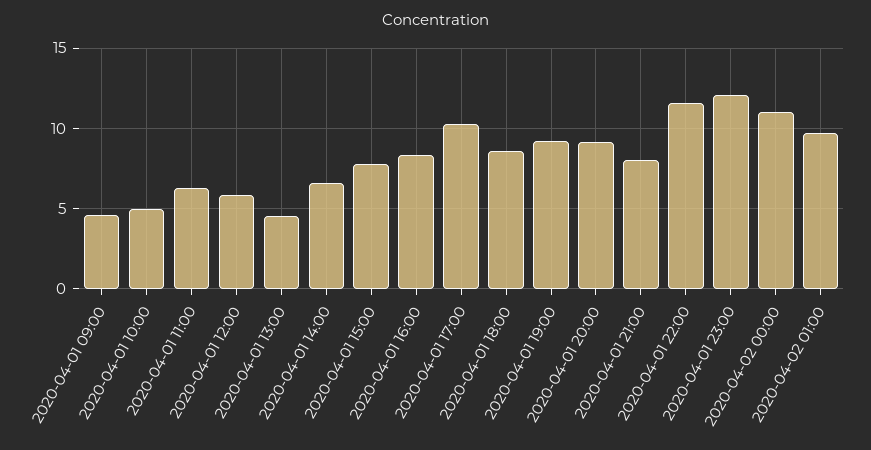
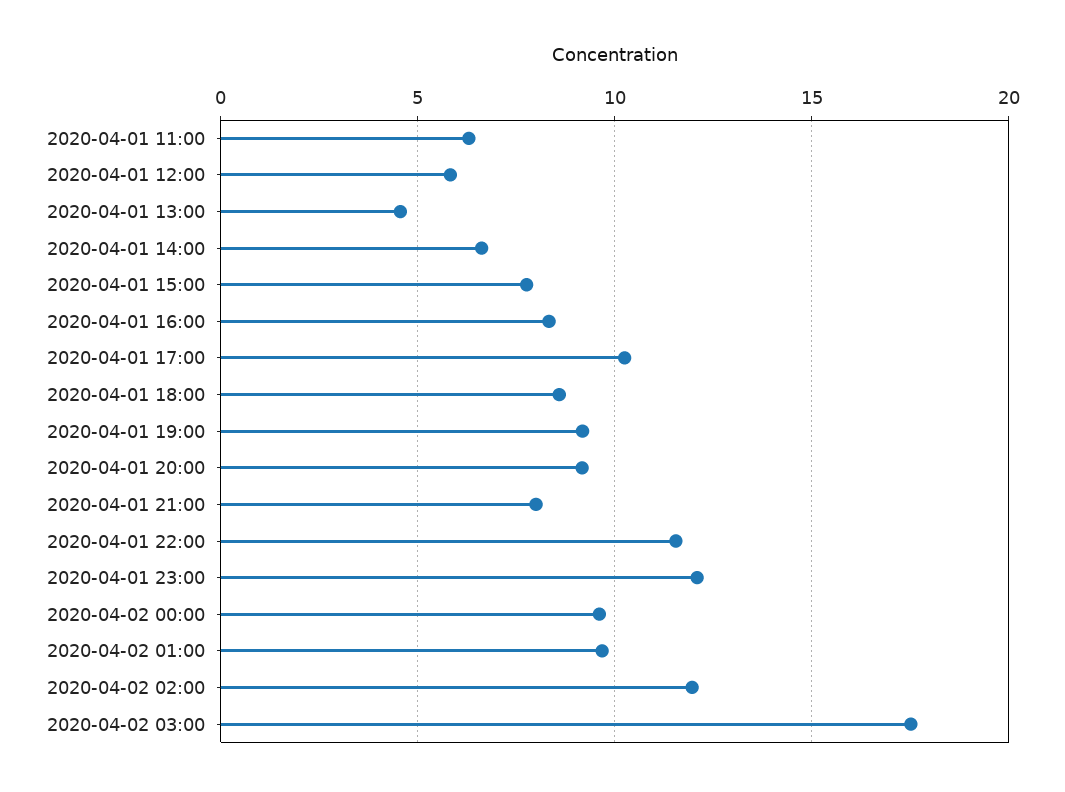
2020-04-01 09:00: 4.5 -> none
2020-04-01 10:00: 5 -> none
2020-04-02 00:00: 11 -> 9.5
2020-04-02 02:00: none -> 12
2020-04-02 03:00: none -> 17.5

